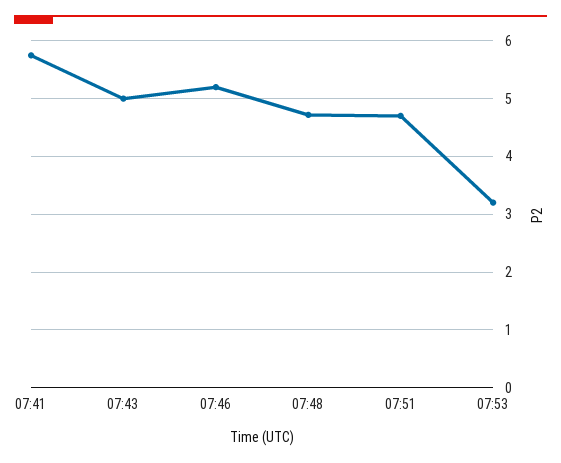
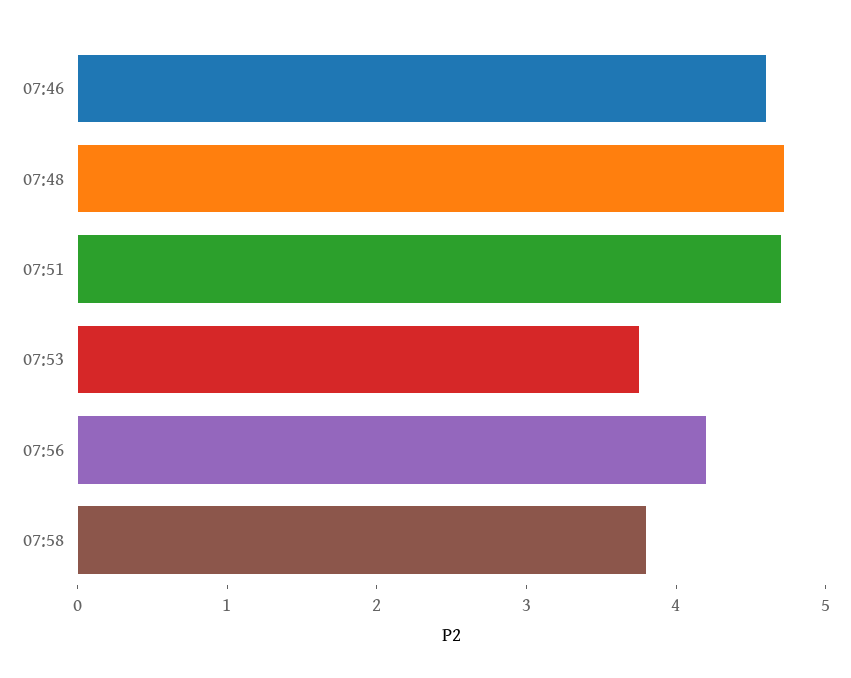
07:41: 5.8 -> none
07:43: 5 -> none
07:46: 5.2 -> 4.6
07:53: 3.2 -> 3.8
07:56: none -> 4.2
07:58: none -> 3.8

